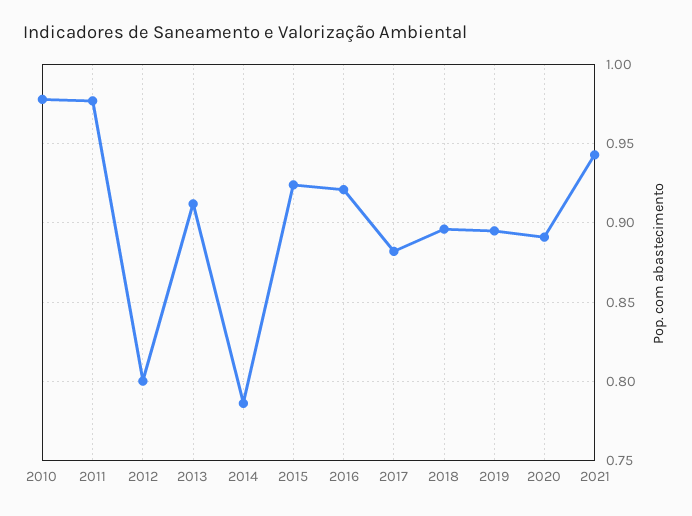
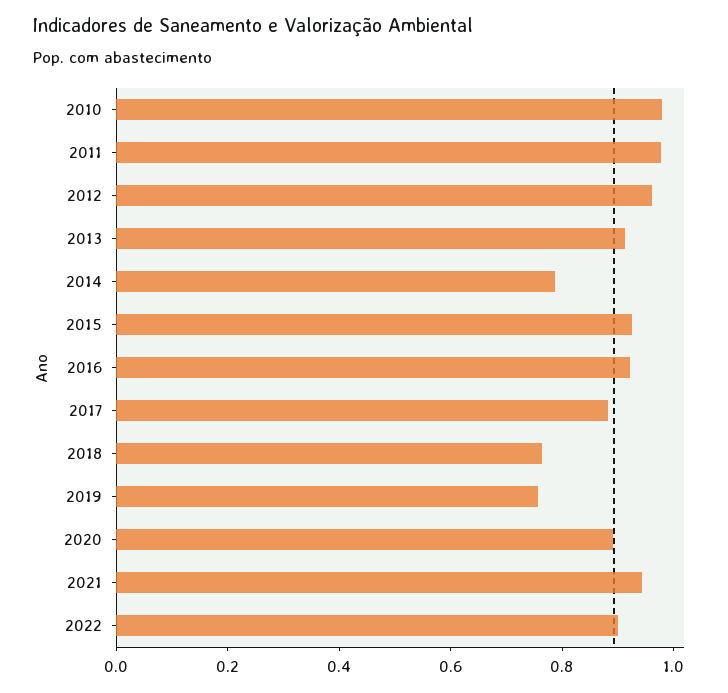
2012: 0.8 -> 0.95
2018: 0.895 -> 0.75
2019: 0.895 -> 0.75
2022: none -> 0.9

